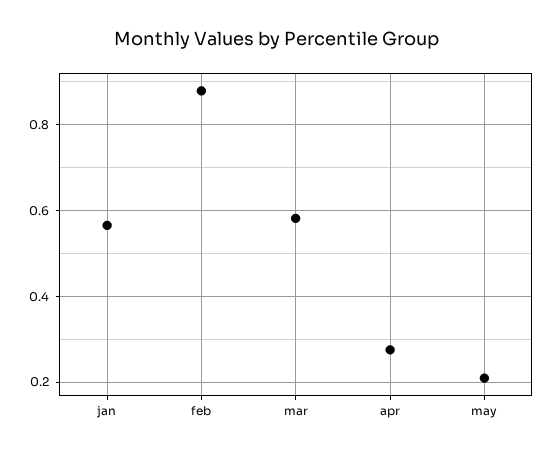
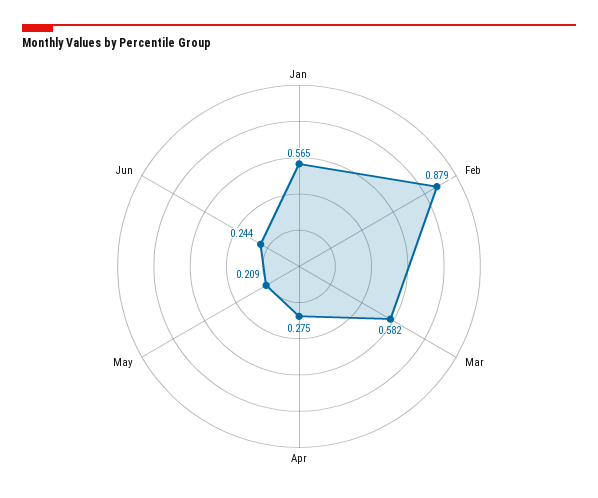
Jun: none -> 0.244

